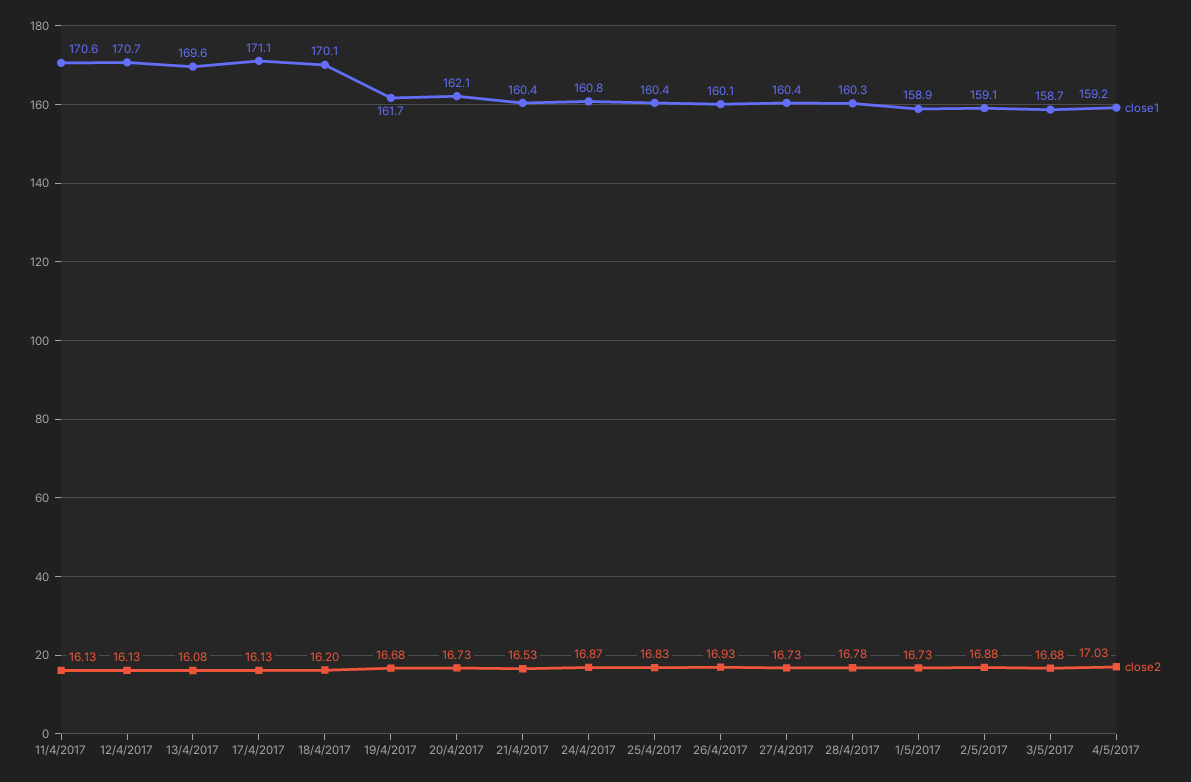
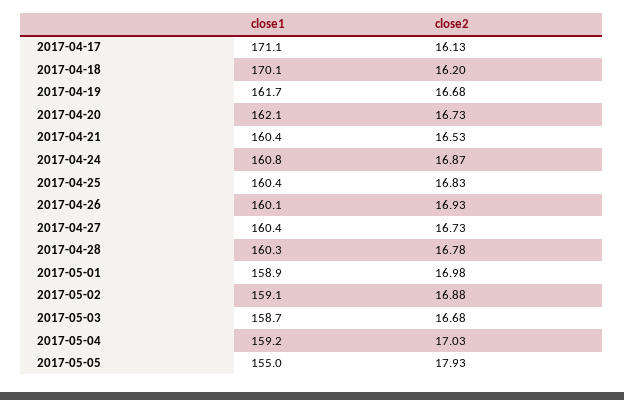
close1, 11/4/2017: 170.6 -> none
close2, 11/4/2017: 16.13 -> none
close1, 12/4/2017: 170.7 -> none
close2, 12/4/2017: 16.13 -> none
close1, 13/4/2017: 169.6 -> none
close2, 13/4/2017: 16.08 -> none
close2, 1/5/2017: 16.73 -> 16.98
close1, 2017-05-05: none -> 155
close2, 2017-05-05: none -> 17.93

